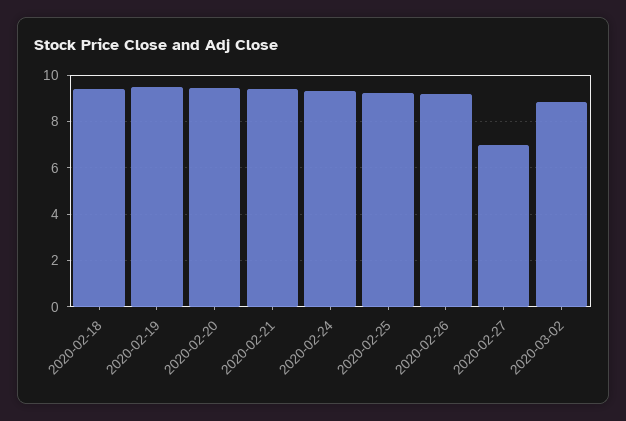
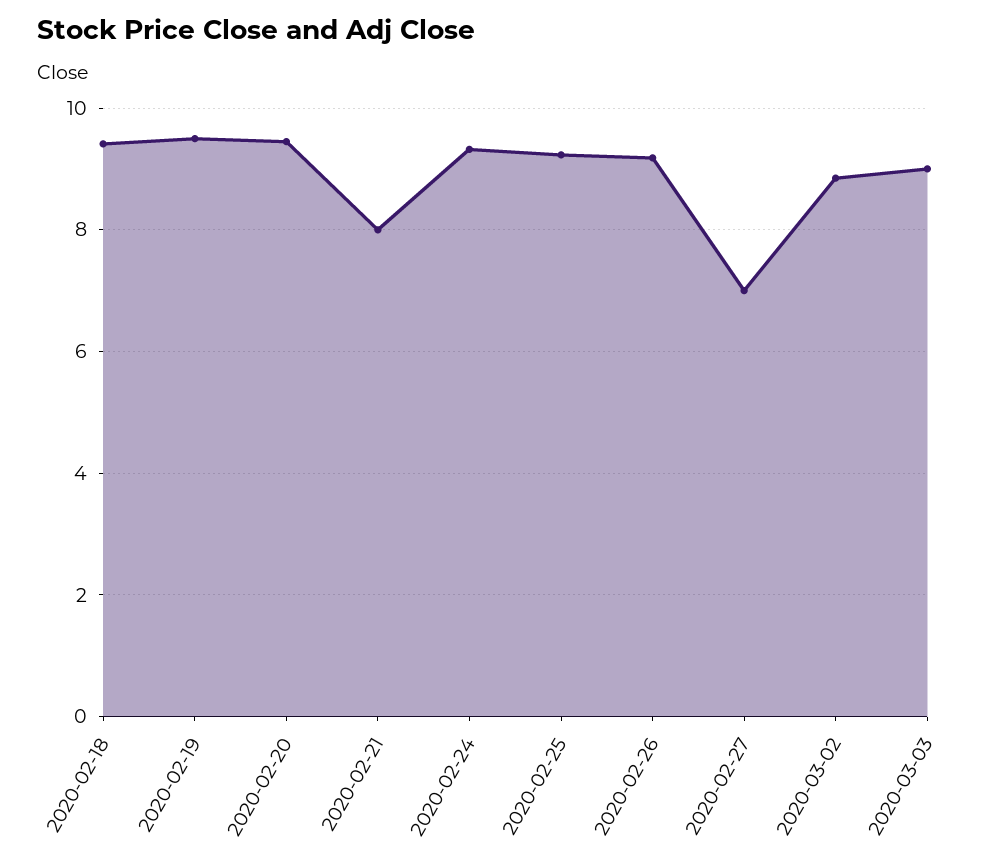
2020-02-21: 9.5 -> 8
2020-03-03: none -> 9

